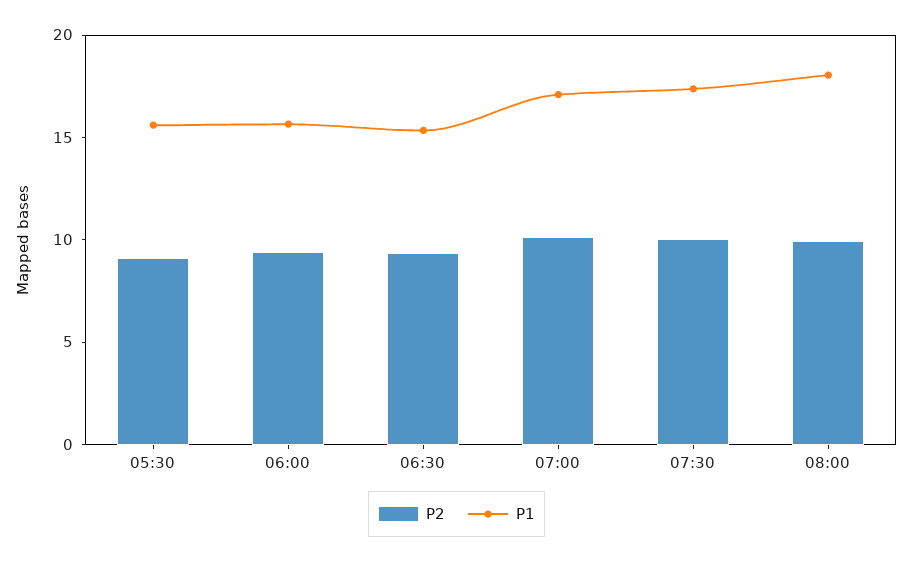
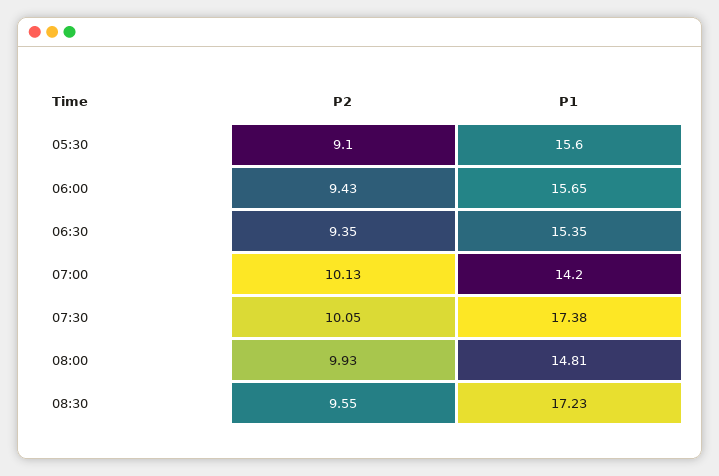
P1, 07:00: 17 -> 14.2
P1, 08:00: 18 -> 14.81
P2, 08:30: none -> 9.55
P1, 08:30: none -> 17.23

